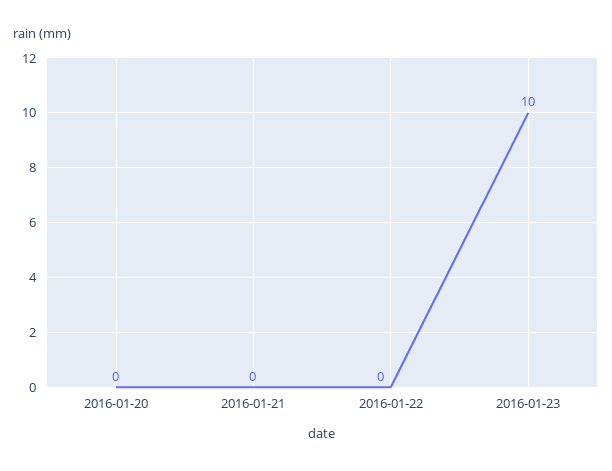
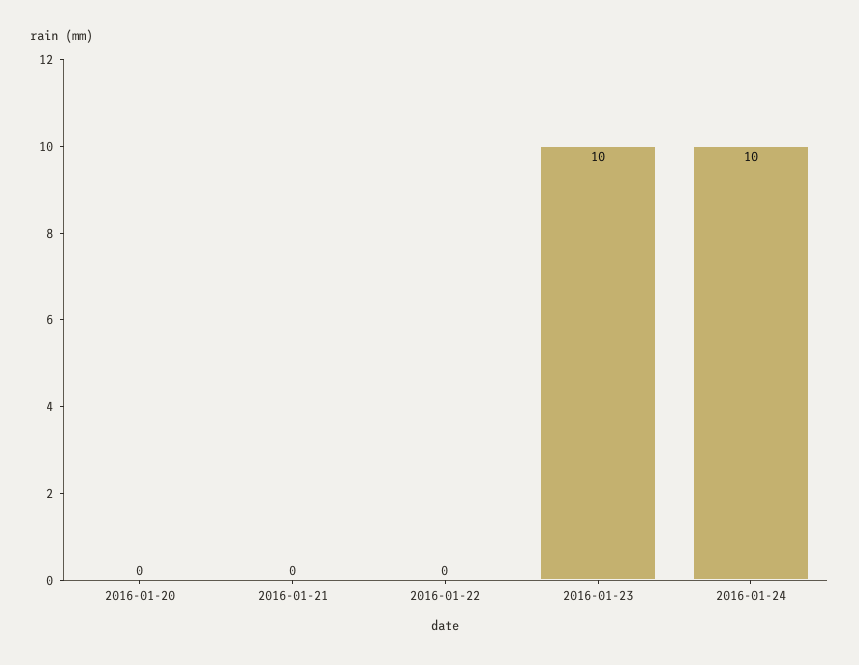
2016-01-24: none -> 10

